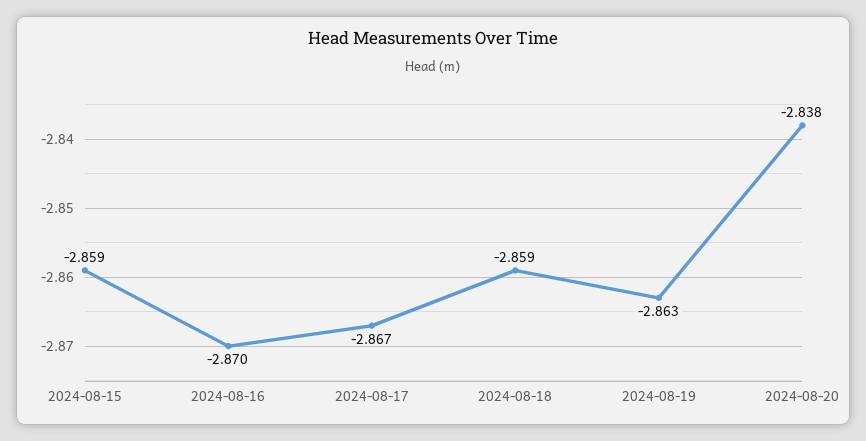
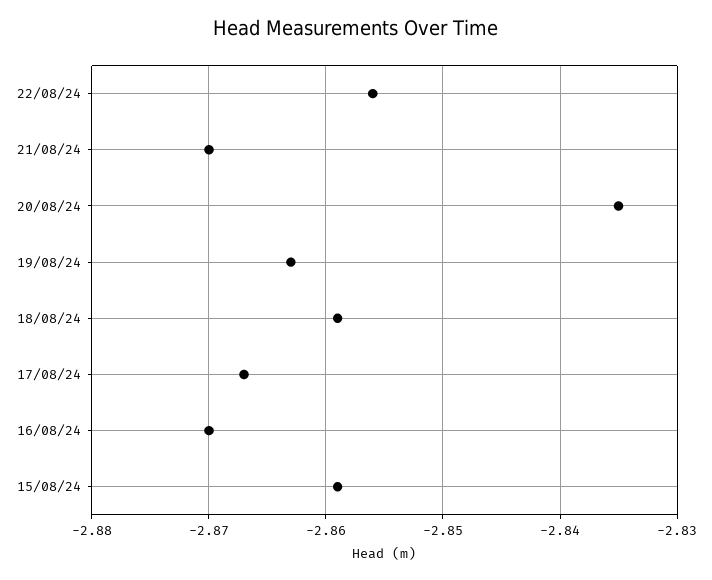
2024-08-20: -2.838 -> -2.835
22/08/24: none -> -2.856
21/08/24: none -> -2.87

